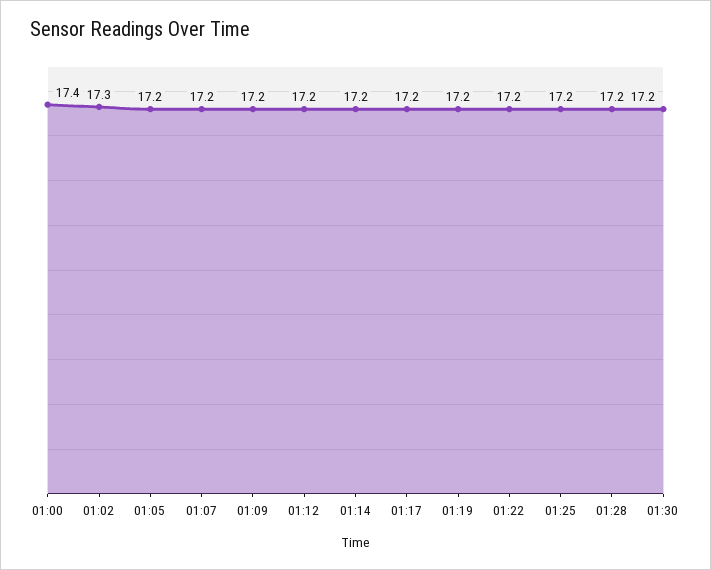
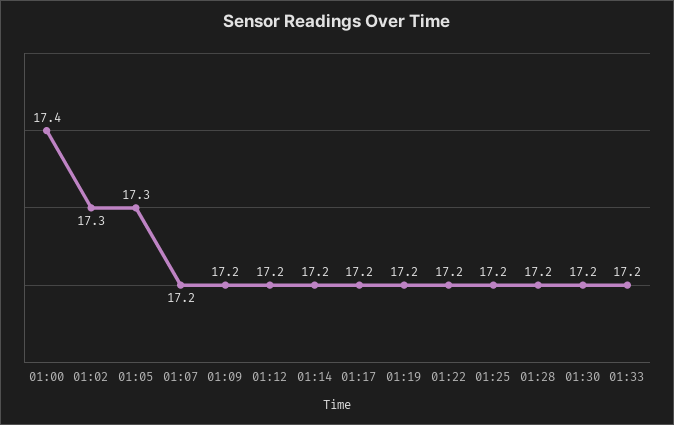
01:05: 17.2 -> 17.3
01:33: none -> 17.2

